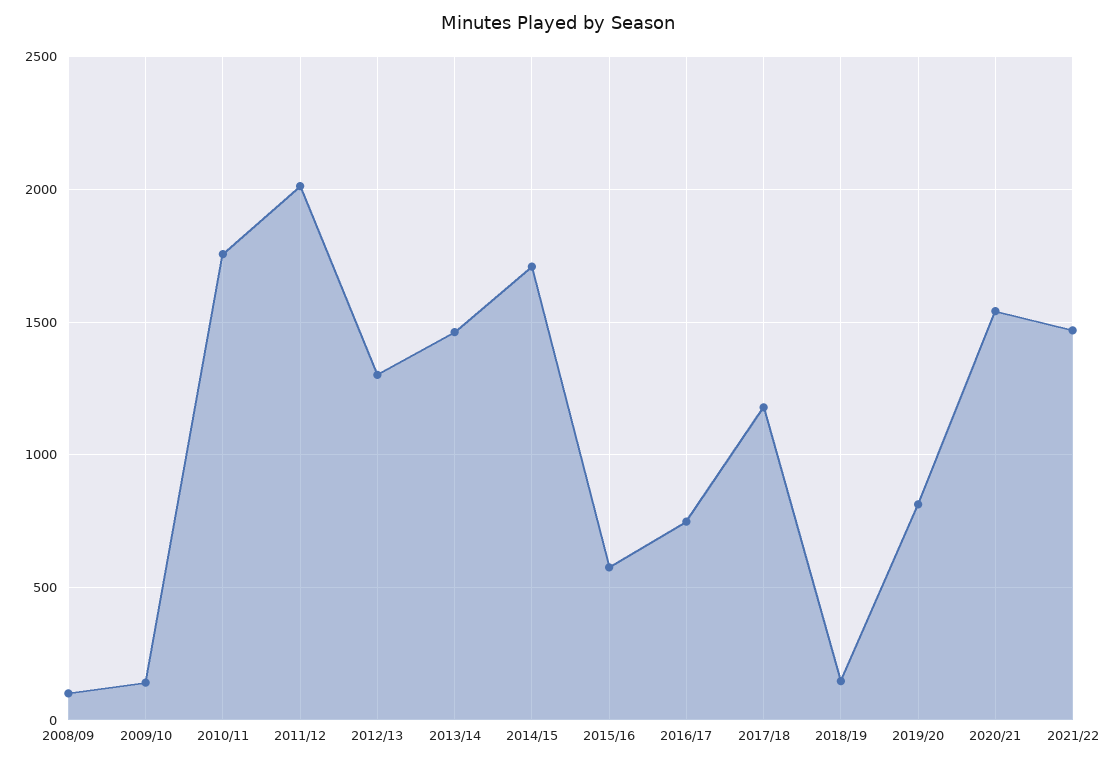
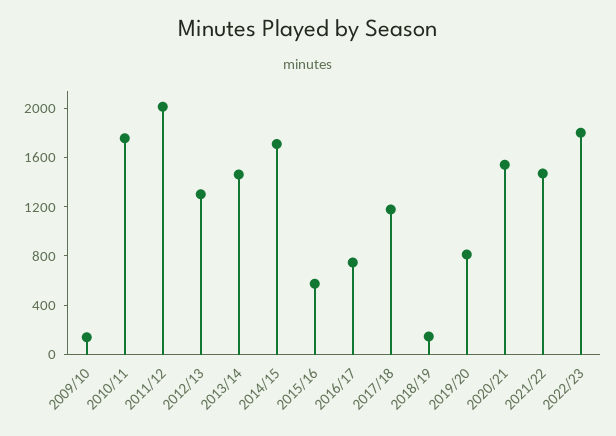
2008/09: 100 -> none
2022/23: none -> 1800

